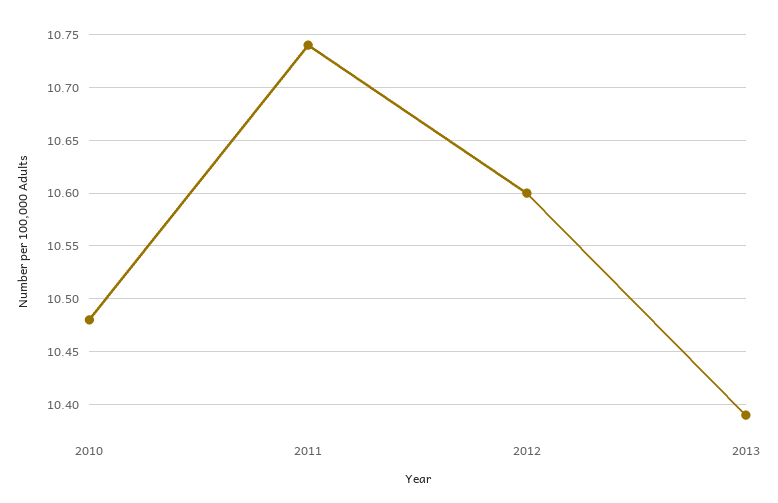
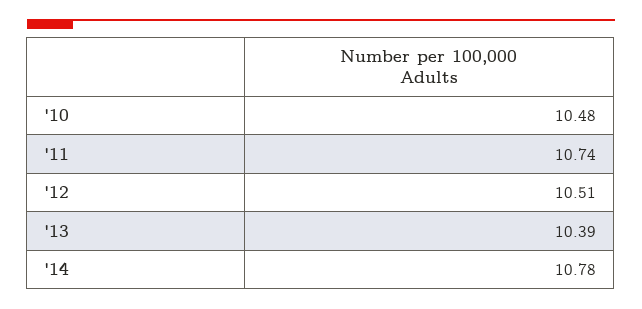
2012: 10.6 -> 10.51
'14: none -> 10.78

